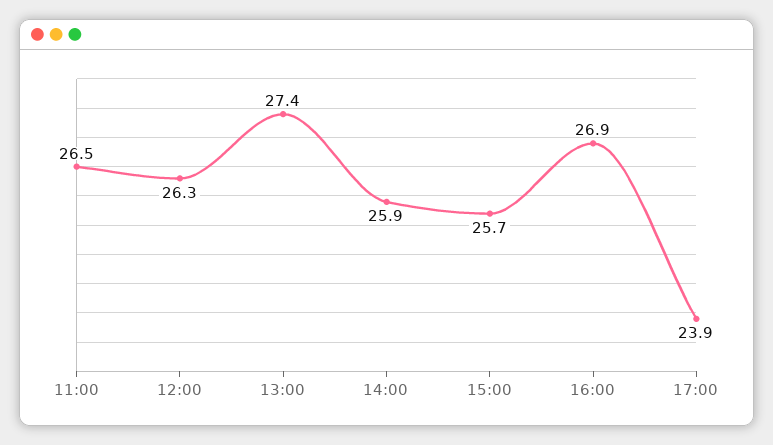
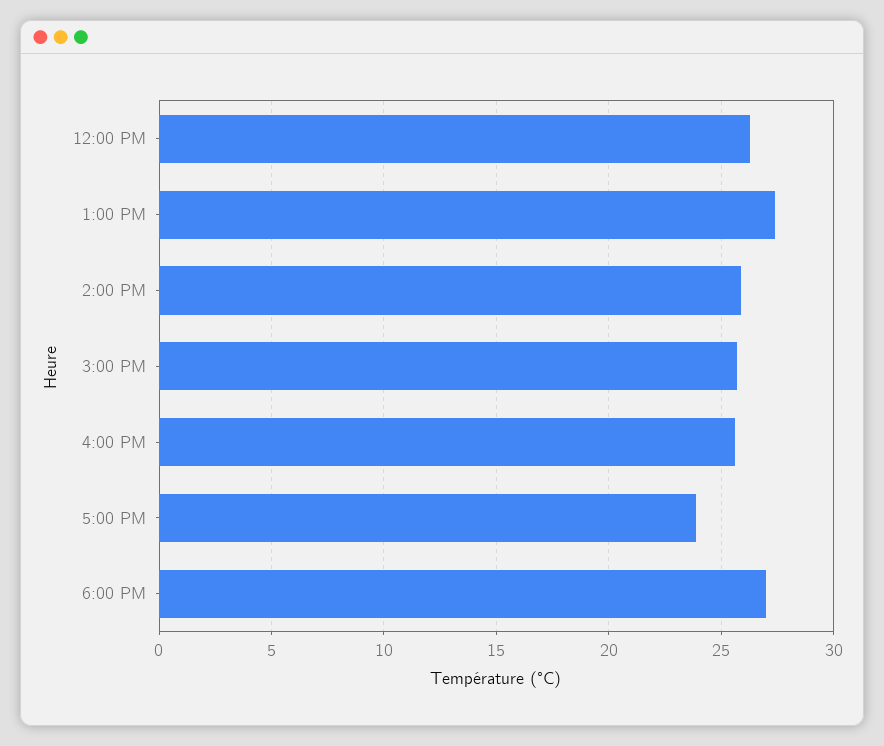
11:00: 26.5 -> none
16:00: 26.9 -> 25.5
6:00 PM: none -> 27

